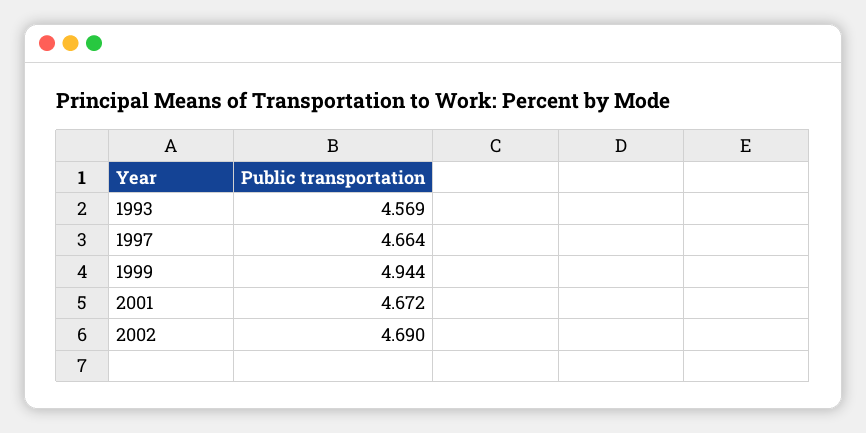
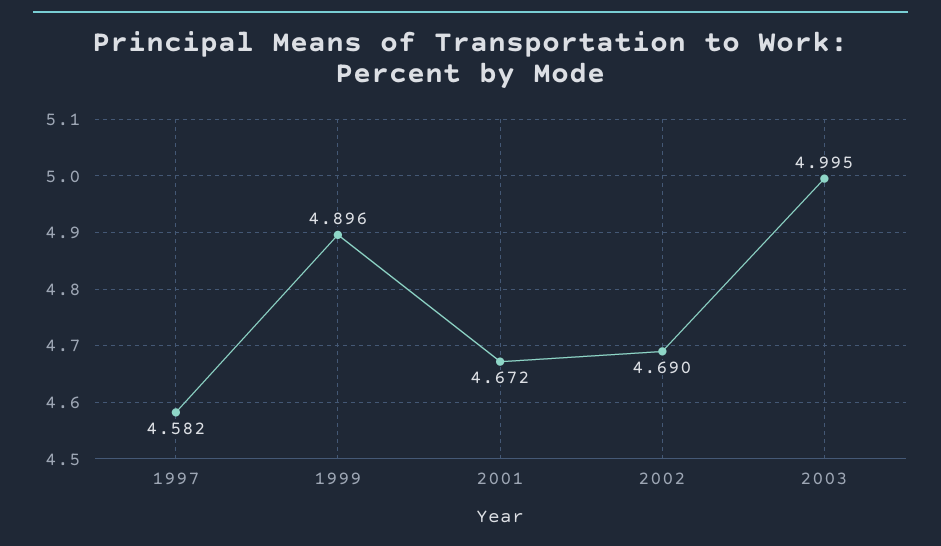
1993: 4.569 -> none
1997: 4.664 -> 4.582
1999: 4.944 -> 4.896
2003: none -> 4.995

